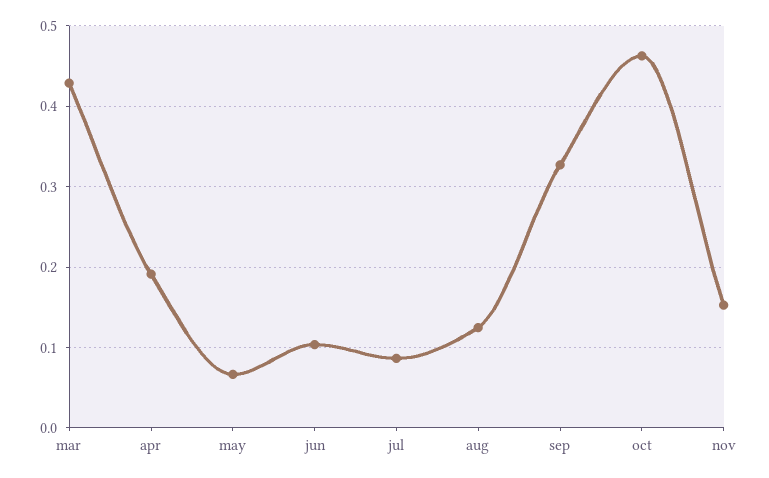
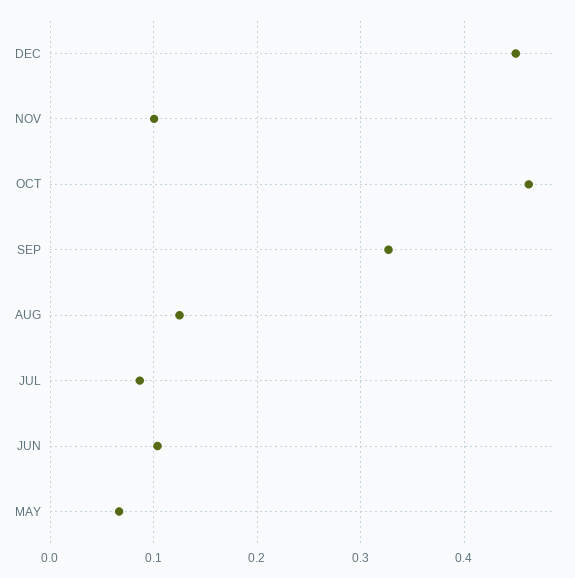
mar: 0.43 -> none
apr: 0.19 -> none
nov: 0.15 -> 0.1
DEC: none -> 0.45

